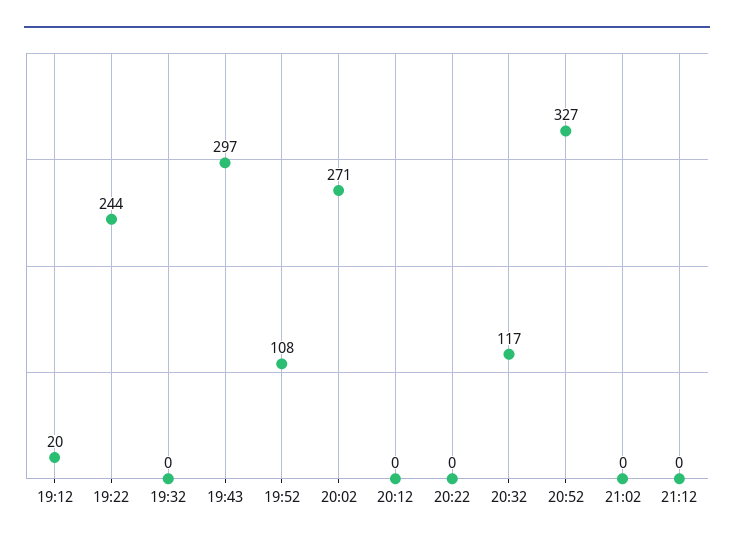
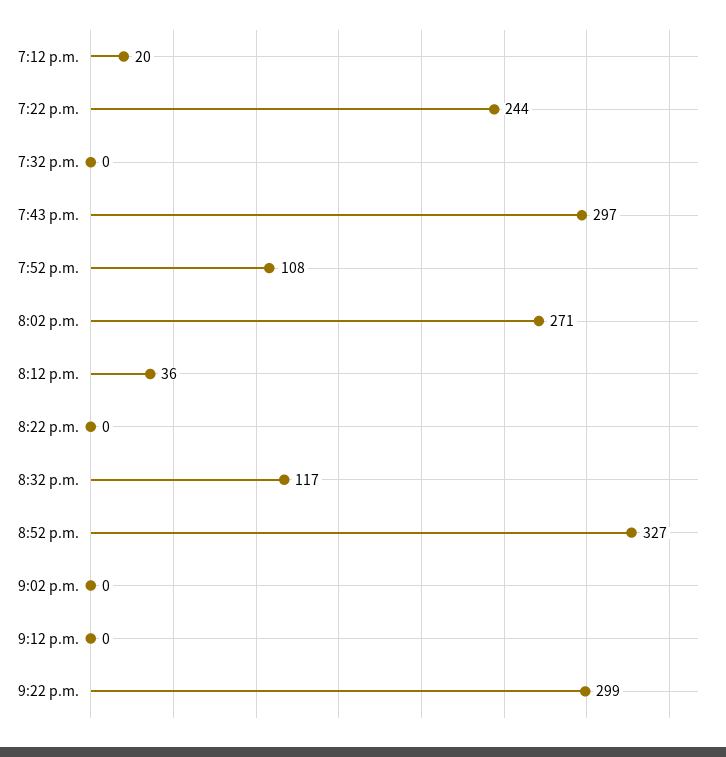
20:12: 0 -> 36
9:22 p.m.: none -> 299

